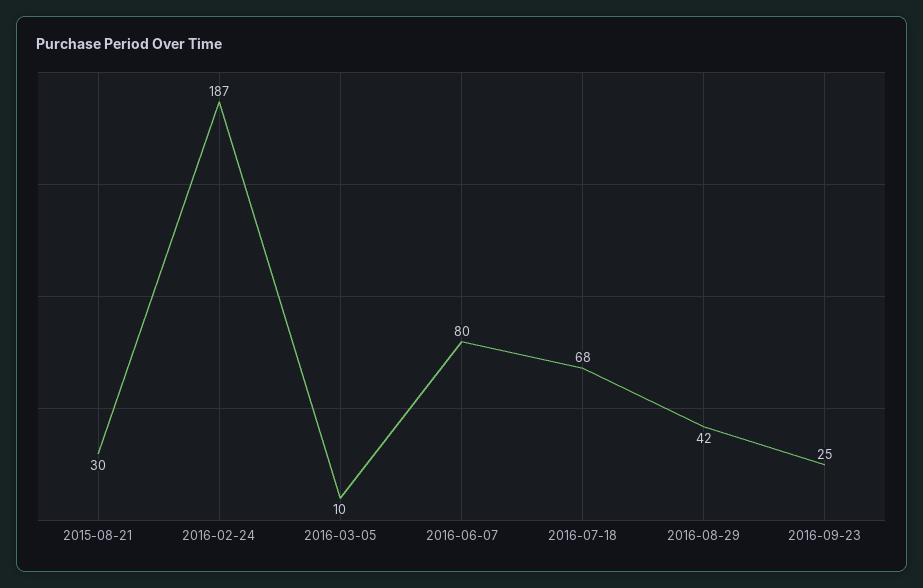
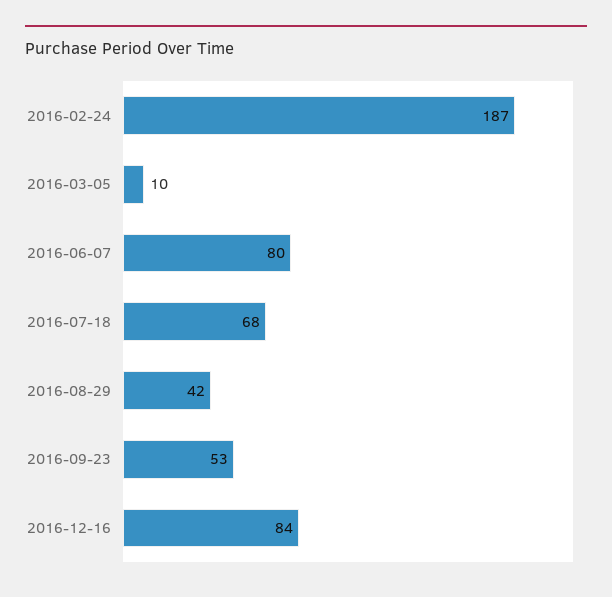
2015-08-21: 30 -> none
2016-09-23: 25 -> 53
2016-12-16: none -> 84

